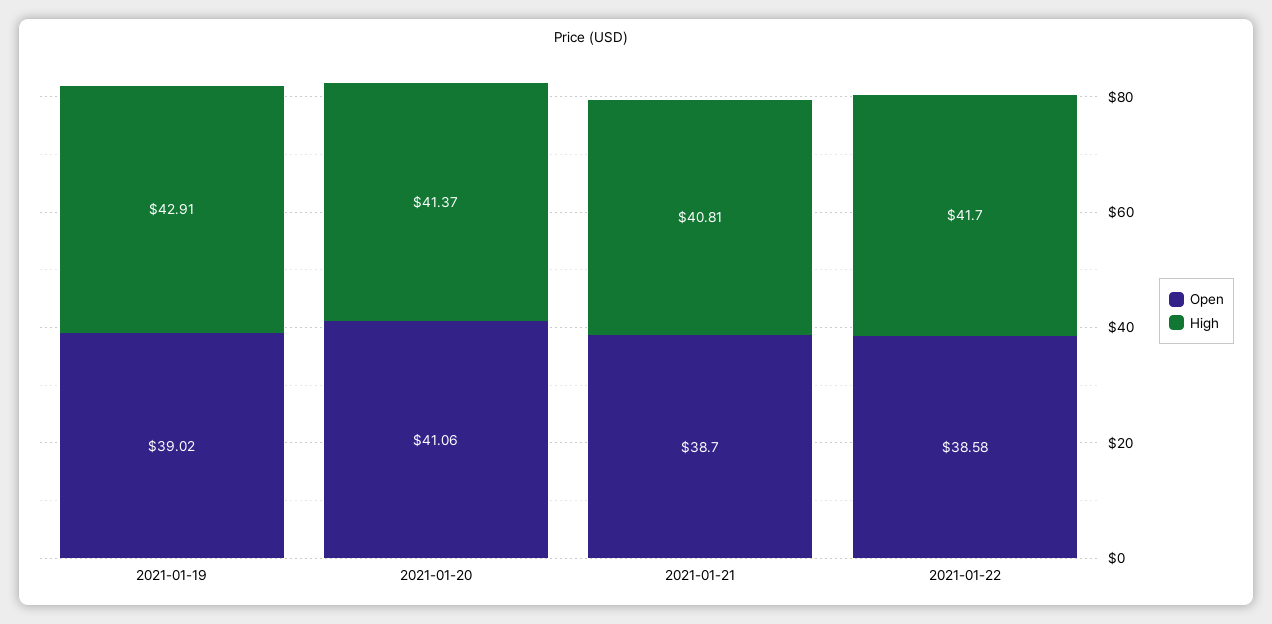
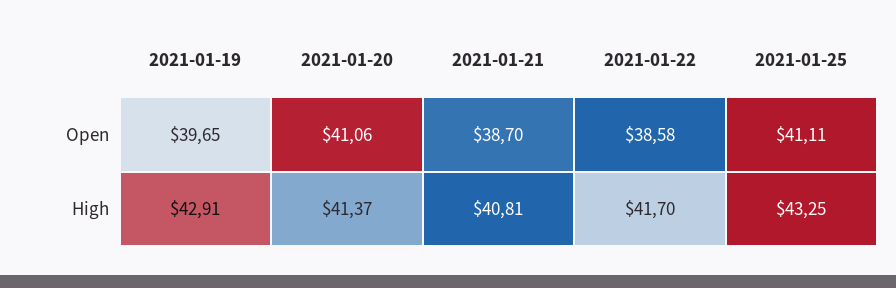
Open, 2021-01-19: 39.02 -> 39.65
Open, 2021-01-25: none -> 41.11
High, 2021-01-25: none -> 43.25

